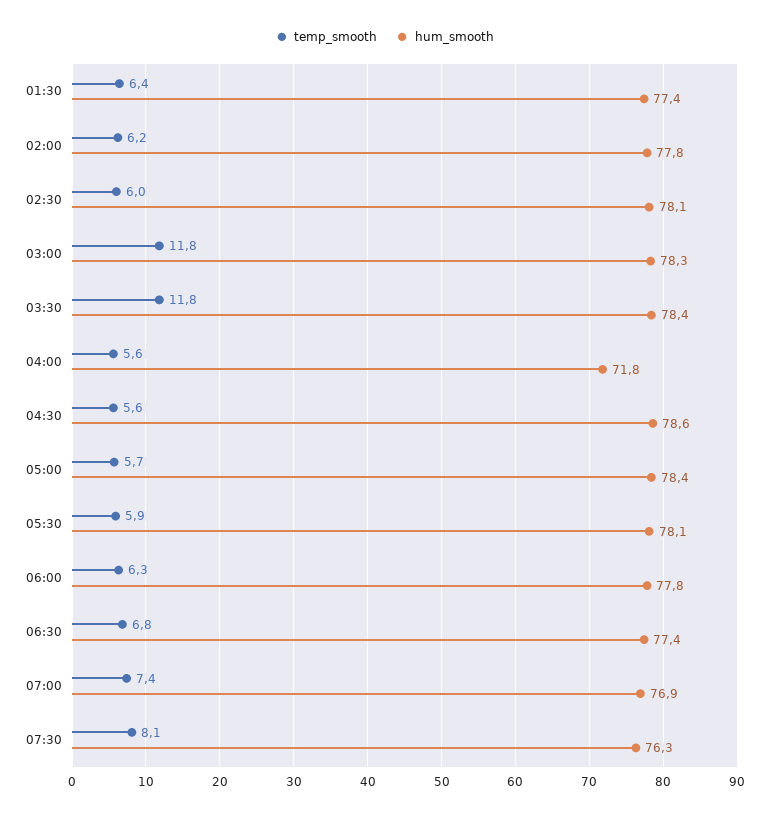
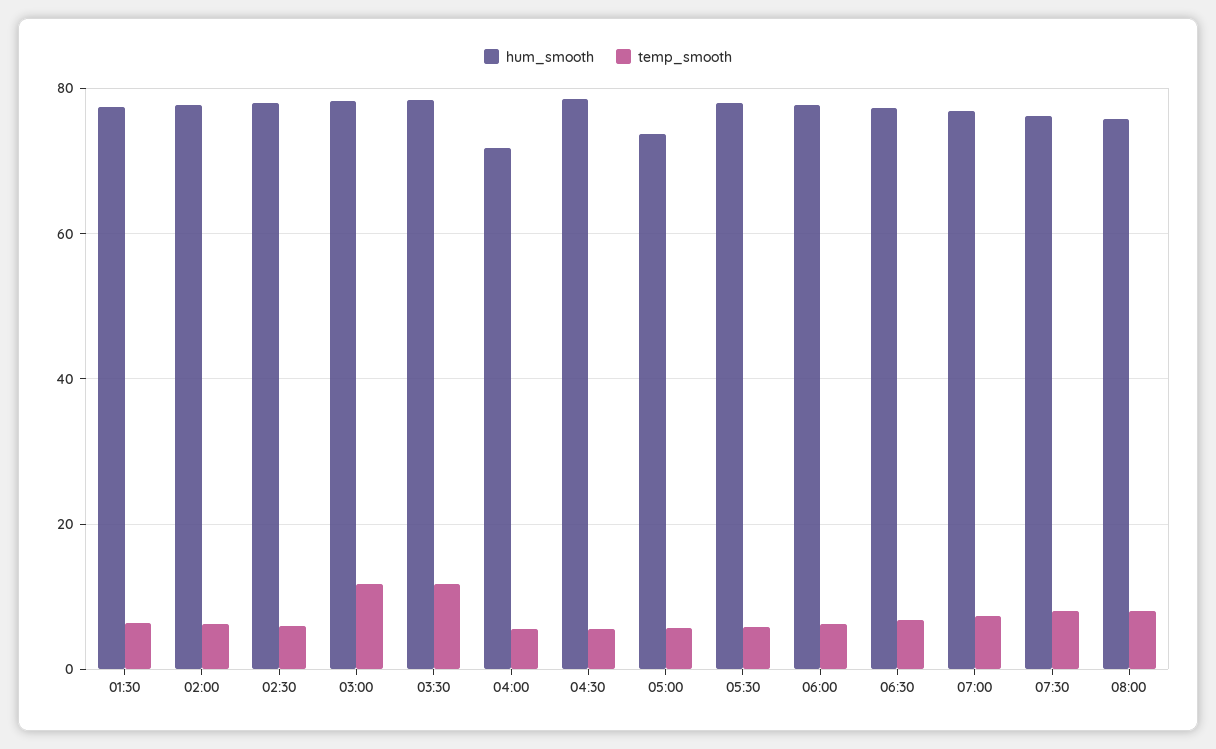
hum_smooth, 05:00: 78.4 -> 74
hum_smooth, 08:00: none -> 76
temp_smooth, 08:00: none -> 8

